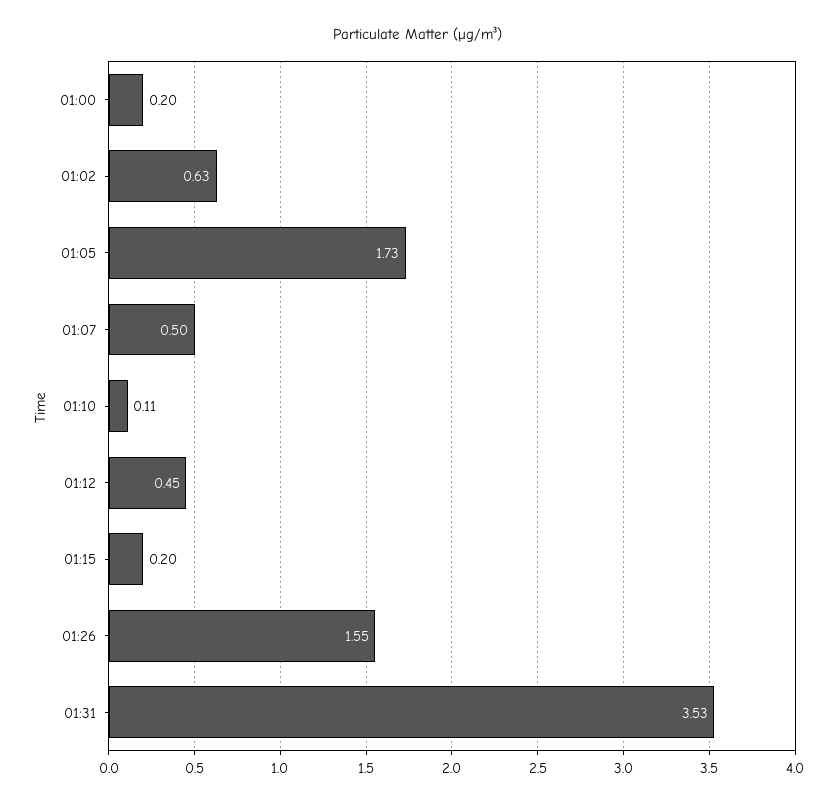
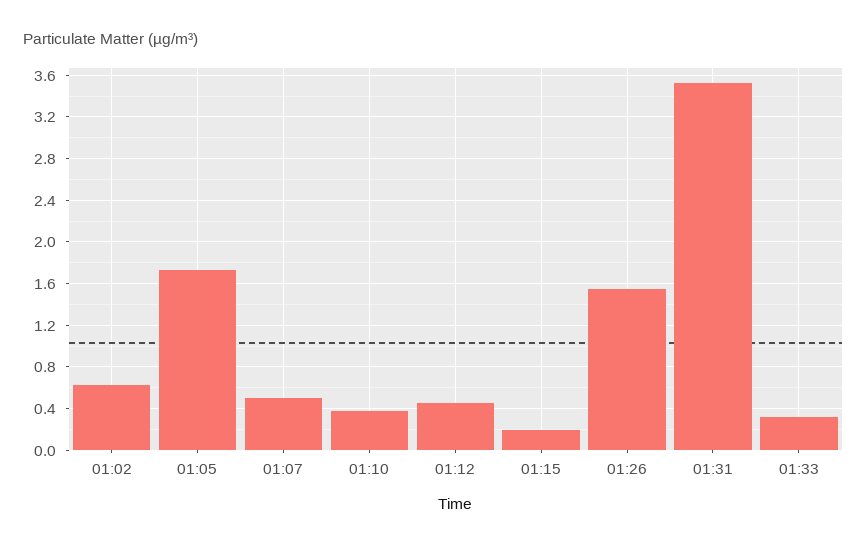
01:00: 0.2 -> none
01:10: 0.11 -> 0.4
01:33: none -> 0.3

